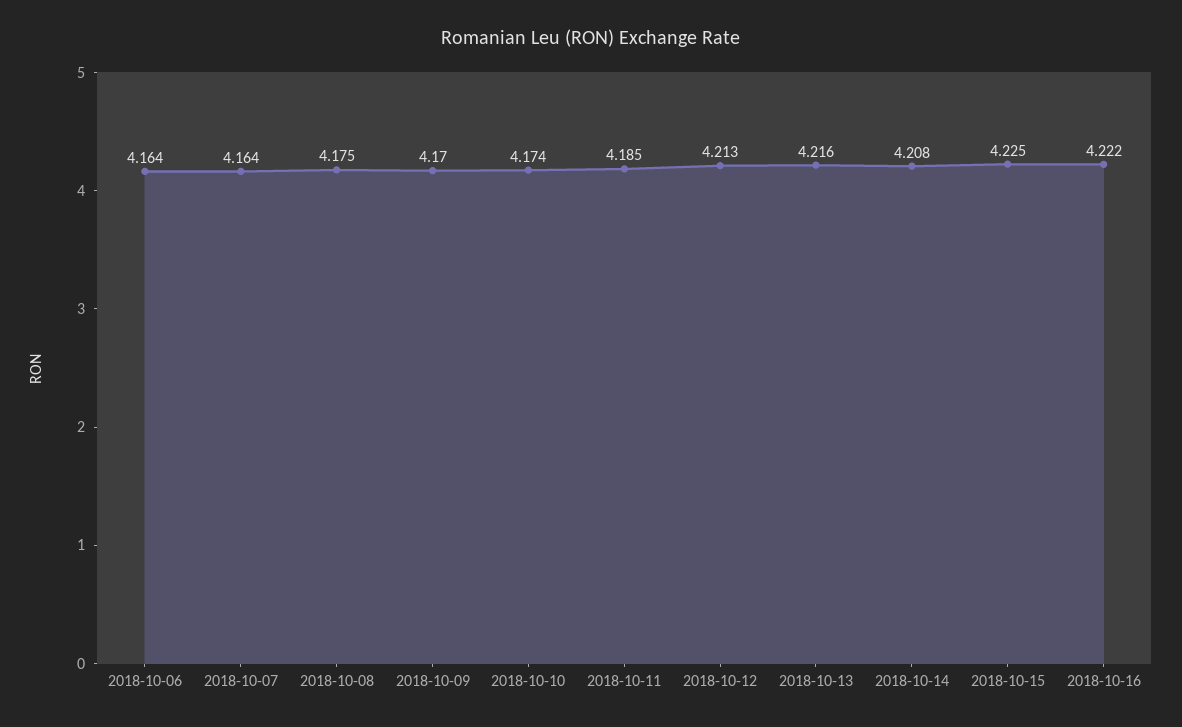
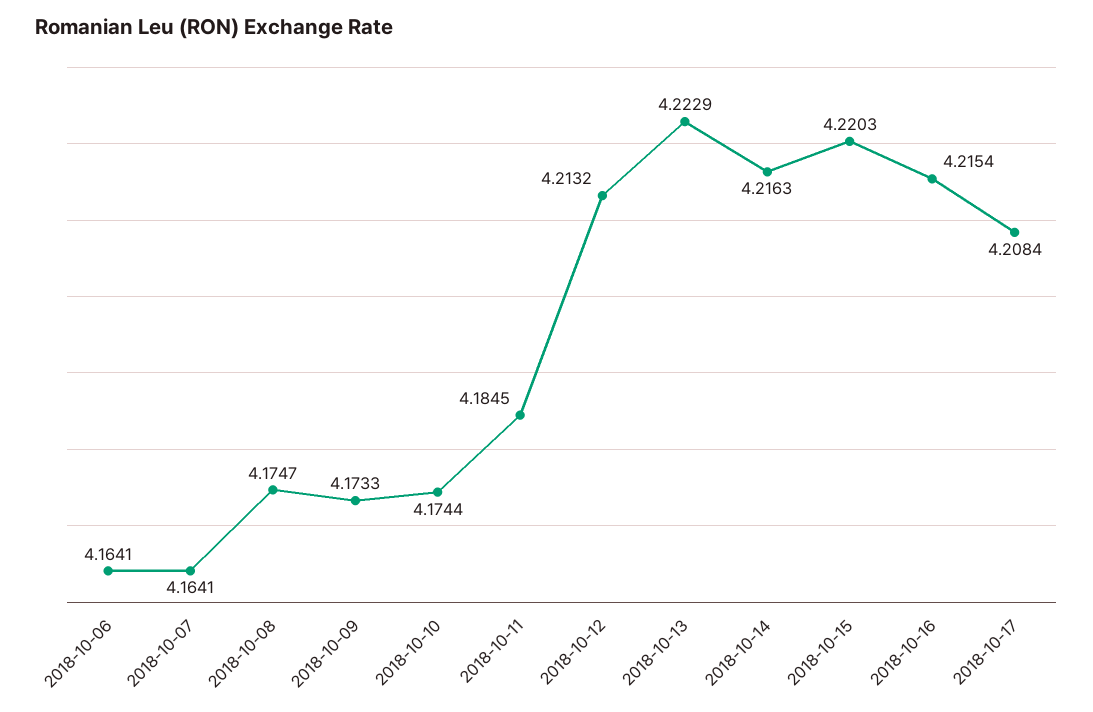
2018-10-09: 4.17 -> 4.1733
2018-10-13: 4.216 -> 4.2229
2018-10-14: 4.208 -> 4.2163
2018-10-15: 4.225 -> 4.2203
2018-10-16: 4.222 -> 4.2154
2018-10-17: none -> 4.2084

